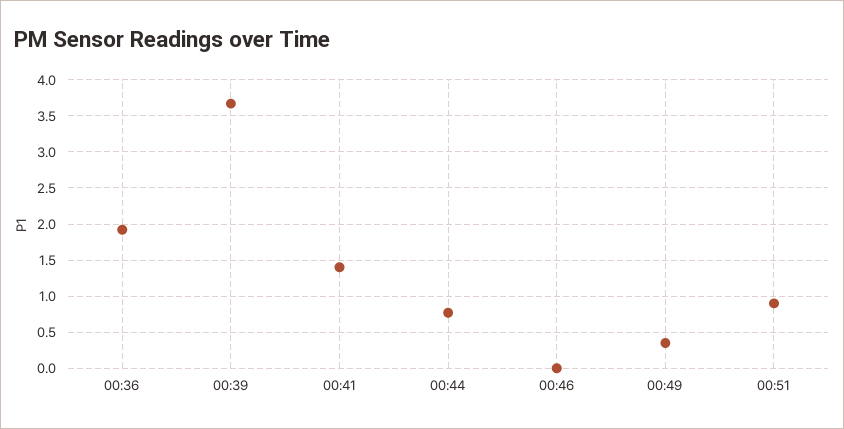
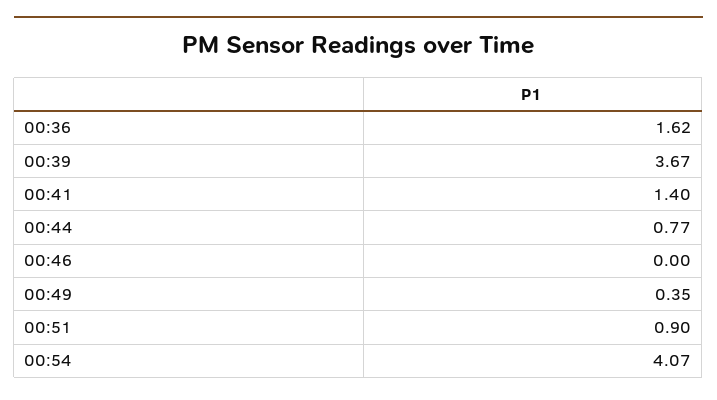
00:36: 1.9 -> 1.62
00:54: none -> 4.07

